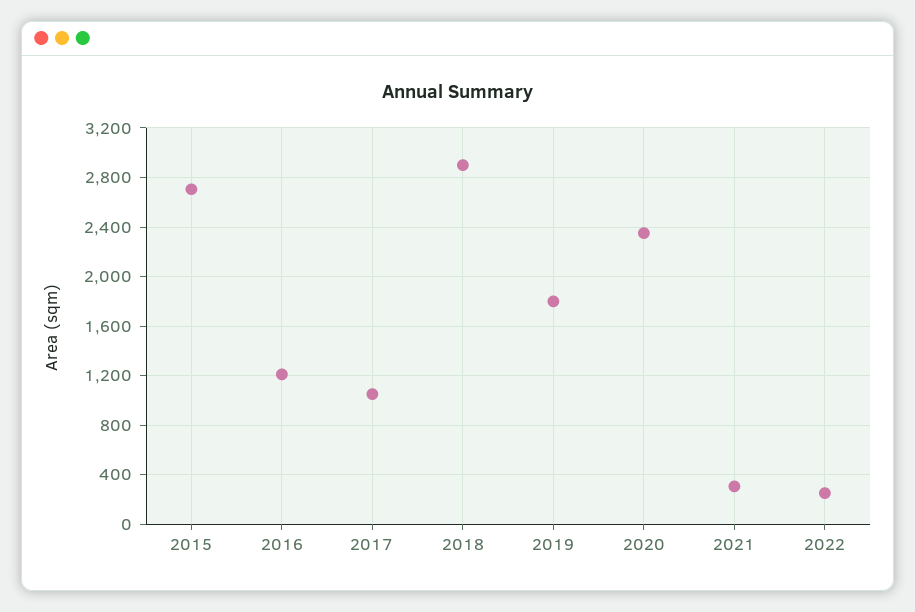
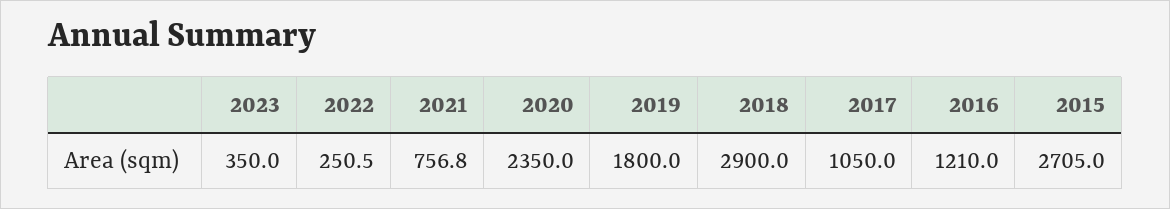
2021: 300 -> 756.8
2023: none -> 350

